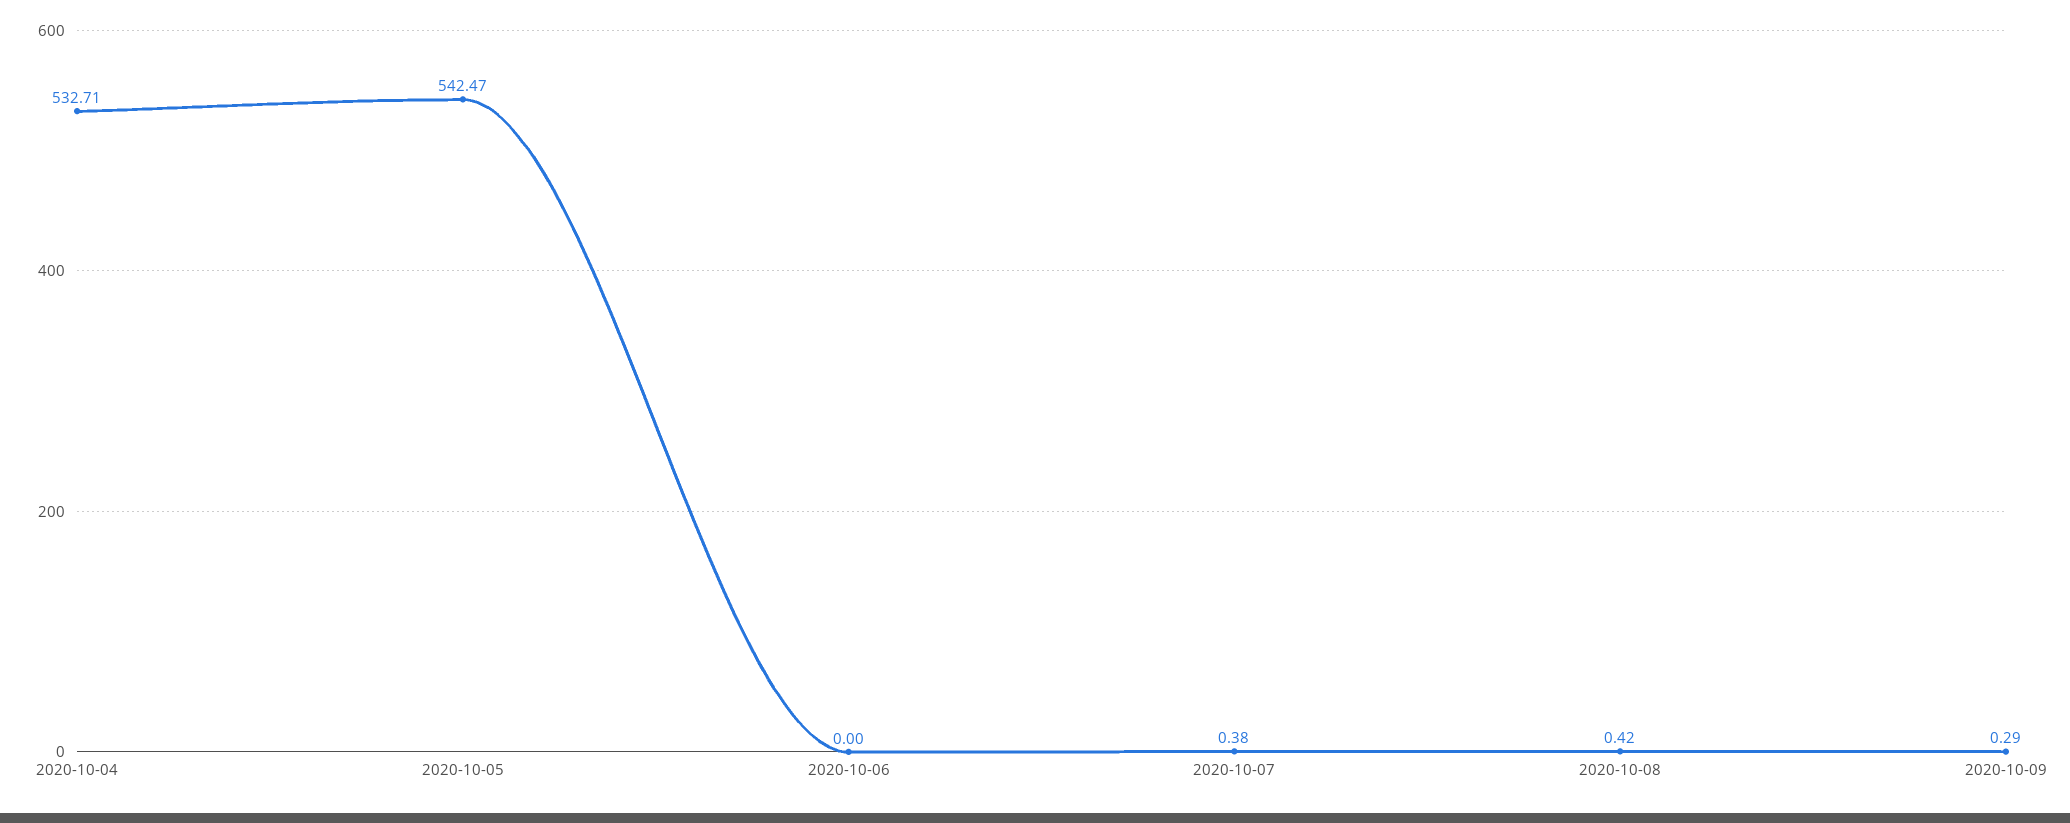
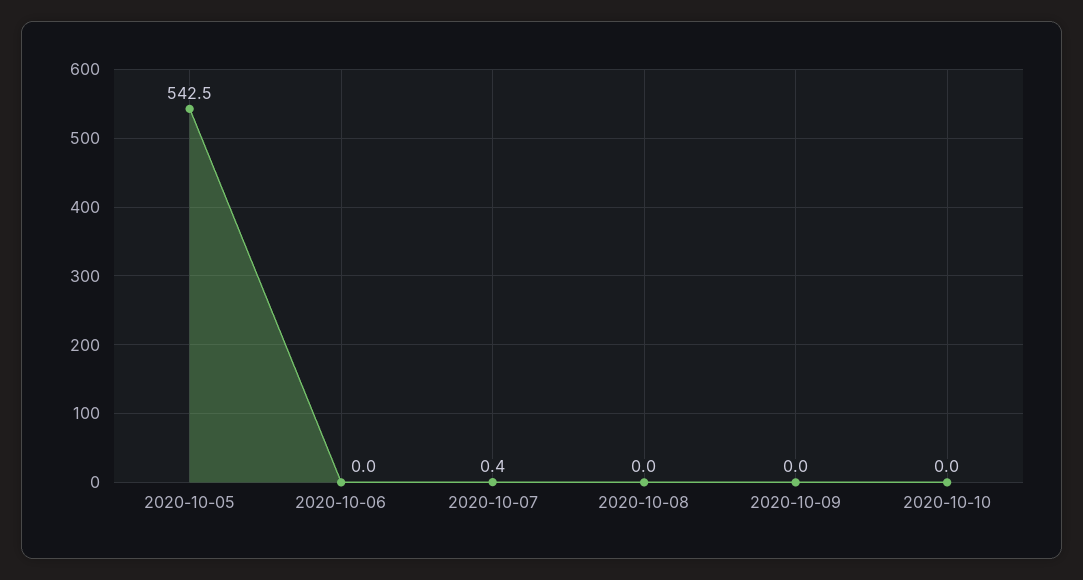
2020-10-04: 532.71 -> none
2020-10-08: 0.42 -> 0
2020-10-09: 0.29 -> 0
2020-10-10: none -> 0

